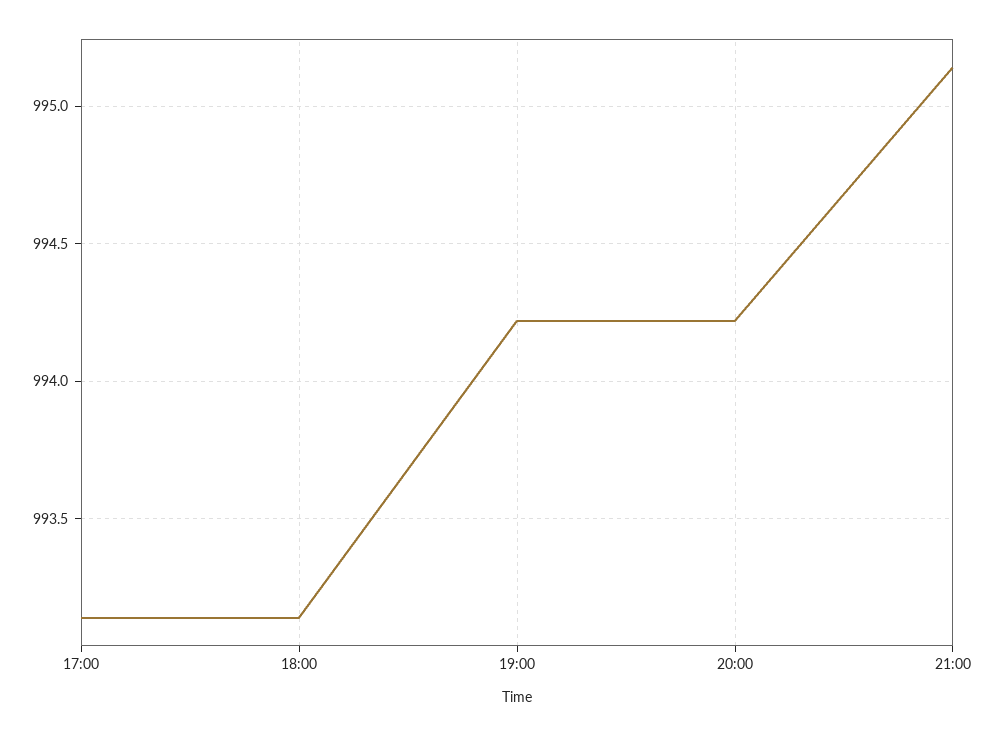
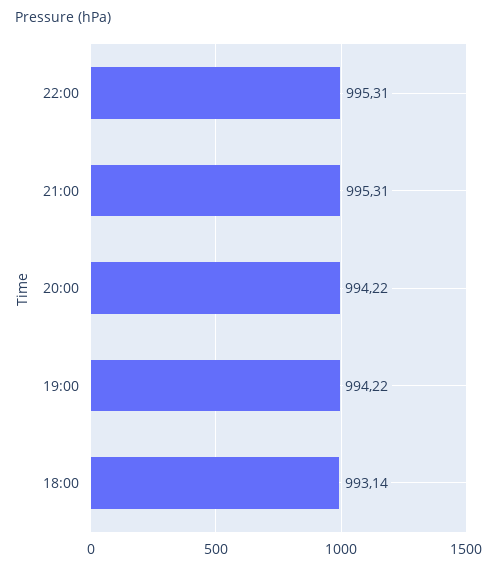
17:00: 993.15 -> none
21:00: 995.15 -> 995.31
22:00: none -> 995.31

